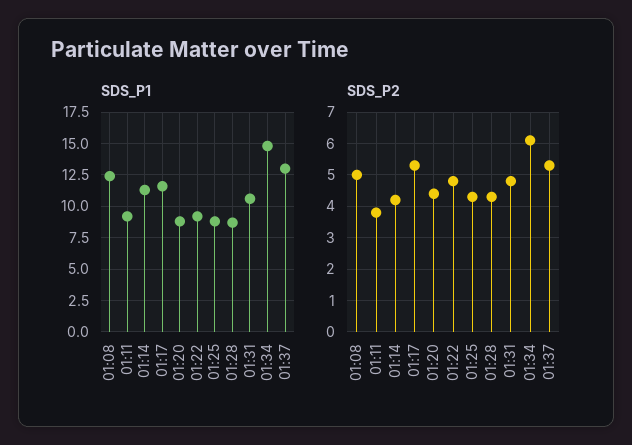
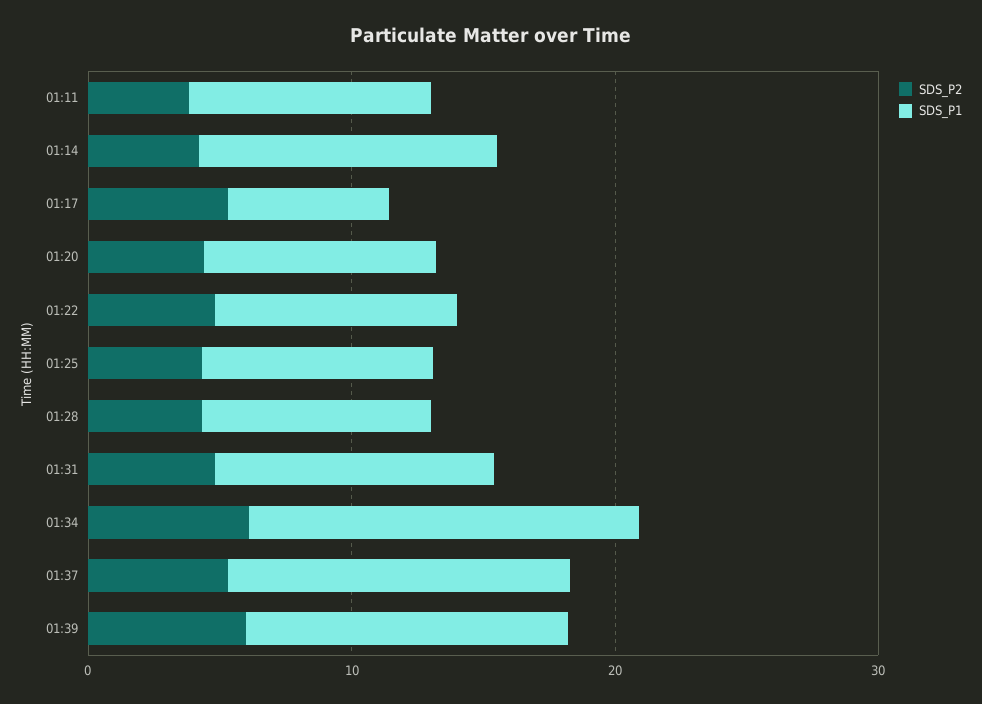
SDS_P1, 01:08: 12.5 -> none
SDS_P1, 01:17: 11.5 -> 6
SDS_P2, 01:08: 5 -> none
SDS_P2, 01:39: none -> 6
SDS_P1, 01:39: none -> 12

